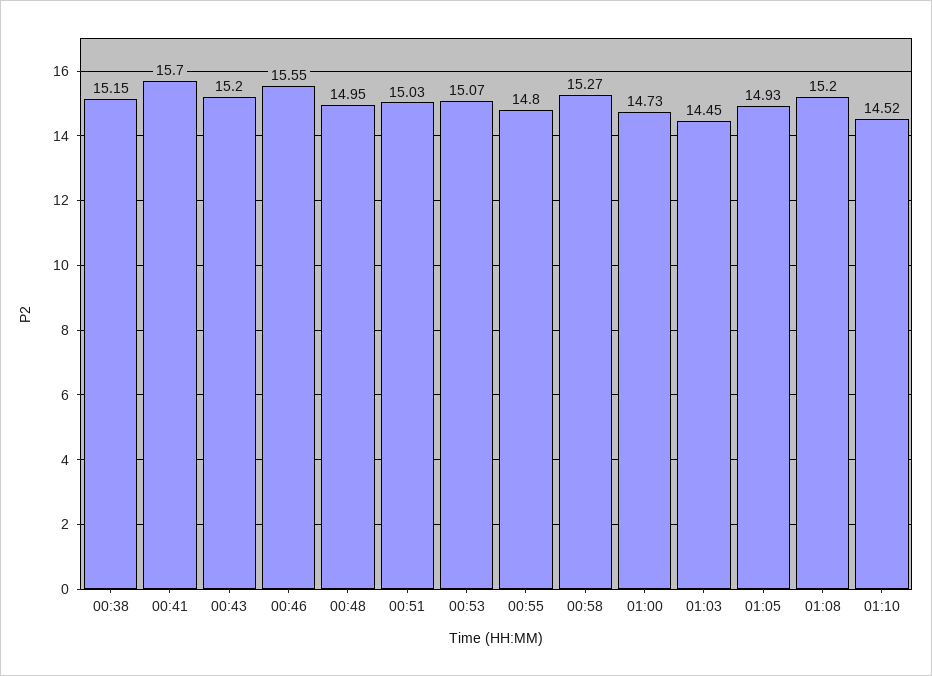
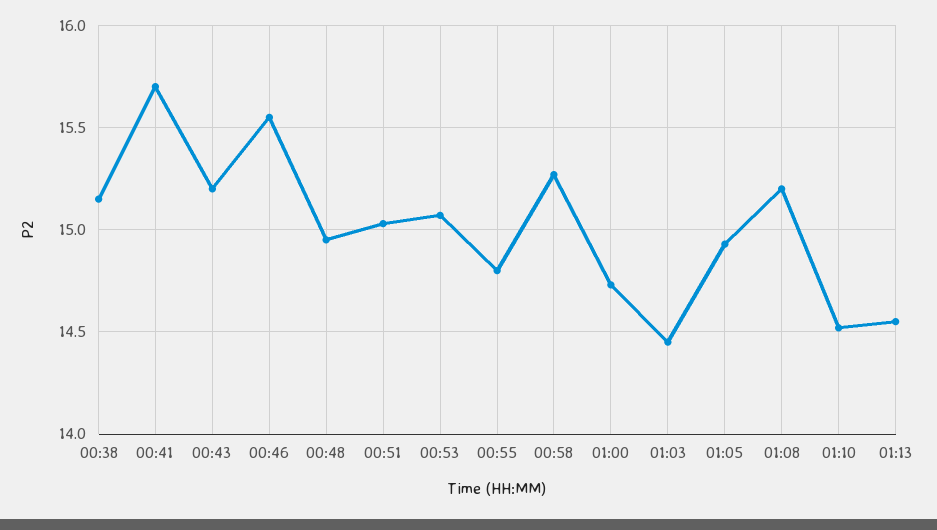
01:13: none -> 14.55

